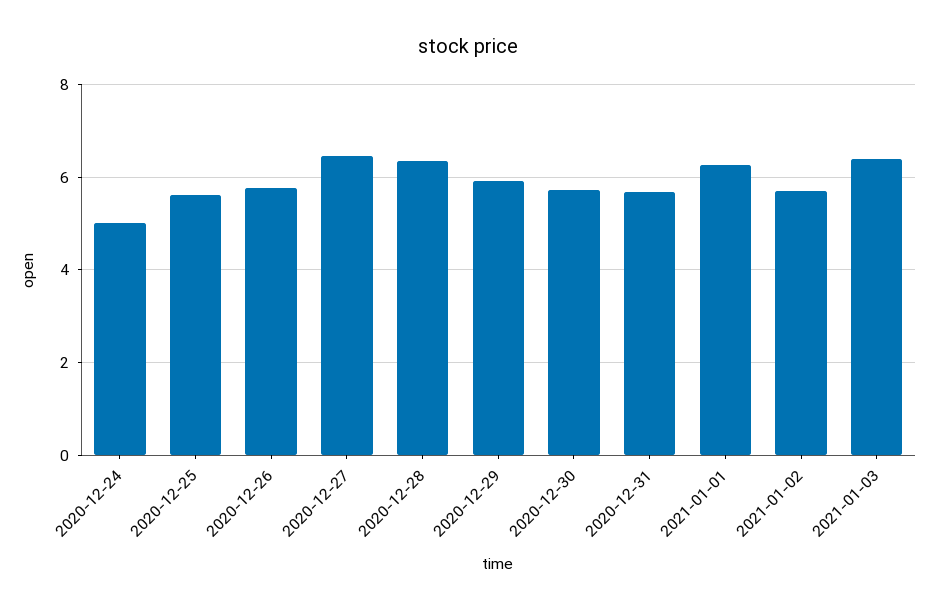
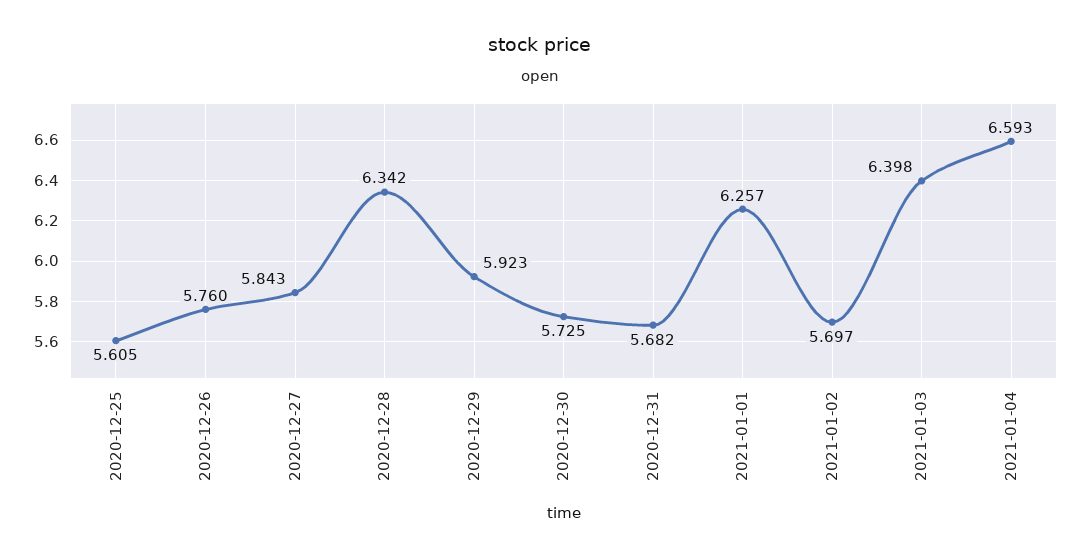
2020-12-24: 5 -> none
2020-12-27: 6.4 -> 5.843
2021-01-04: none -> 6.593

